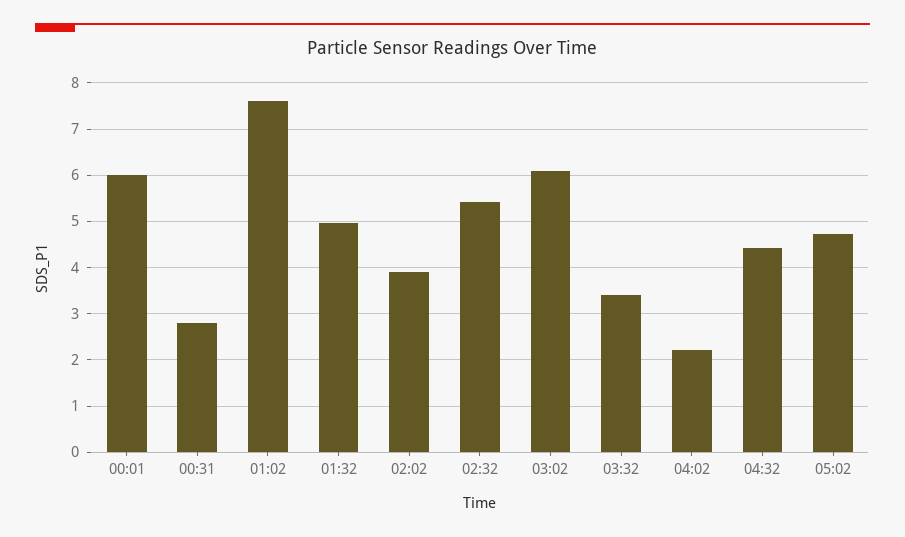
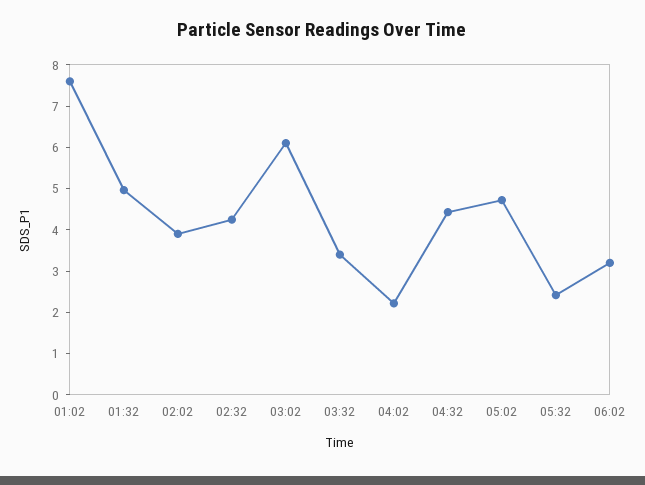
00:01: 6 -> none
00:31: 2.8 -> none
02:32: 5.4 -> 4.2
05:32: none -> 2.4
06:02: none -> 3.2

